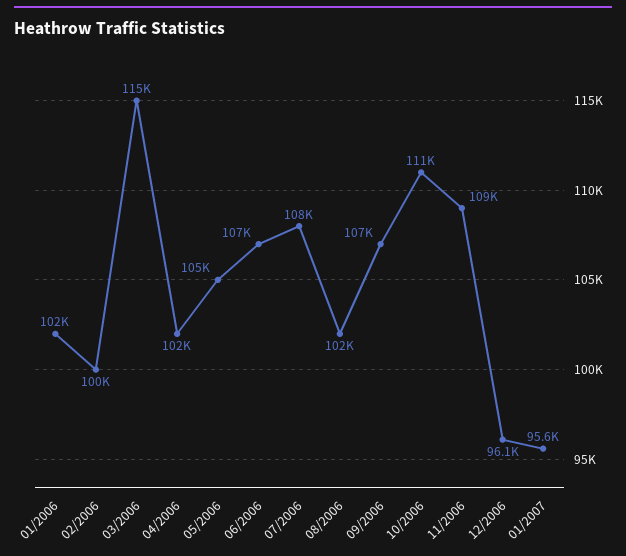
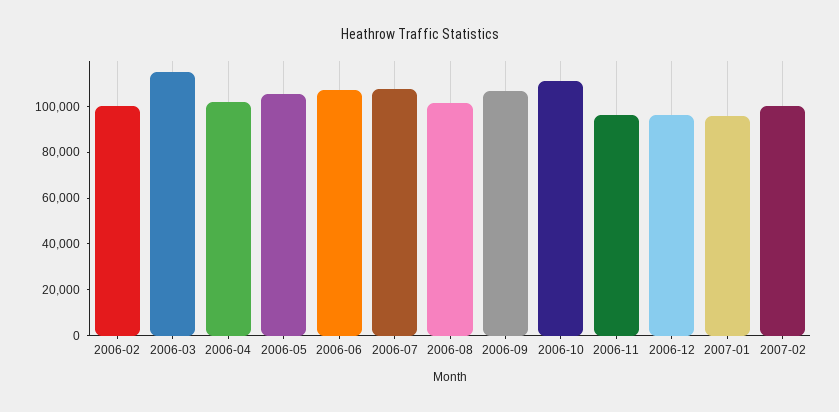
01/2006: 102000 -> none
11/2006: 109000 -> 95000
2007-02: none -> 100000

